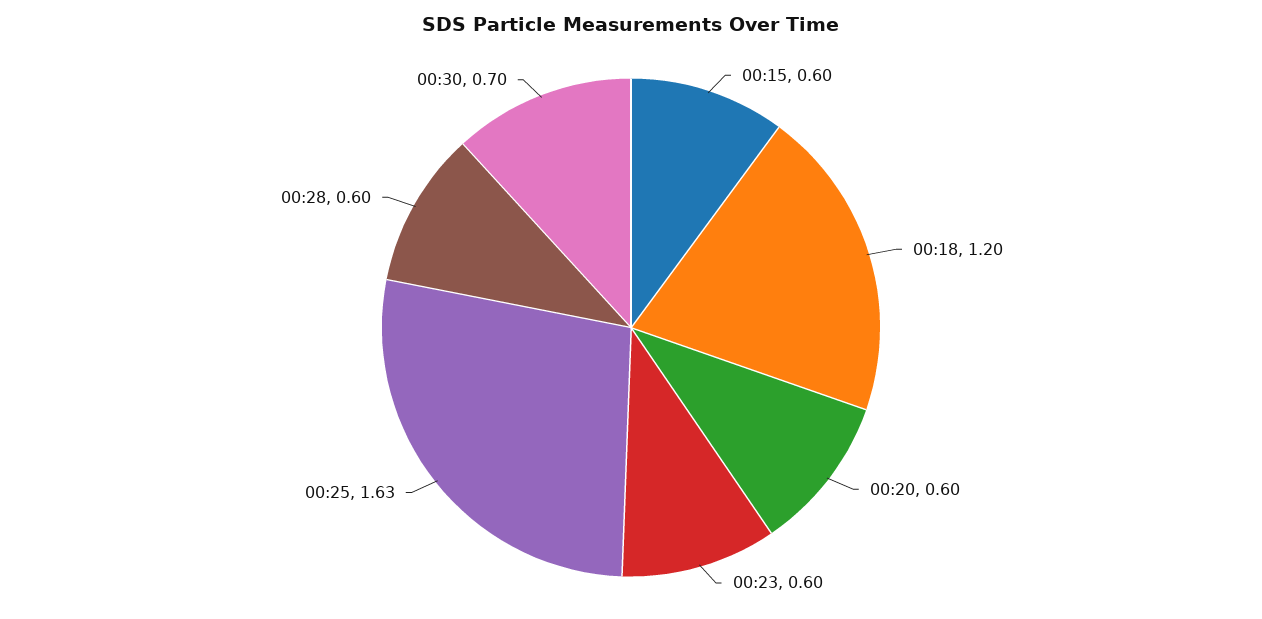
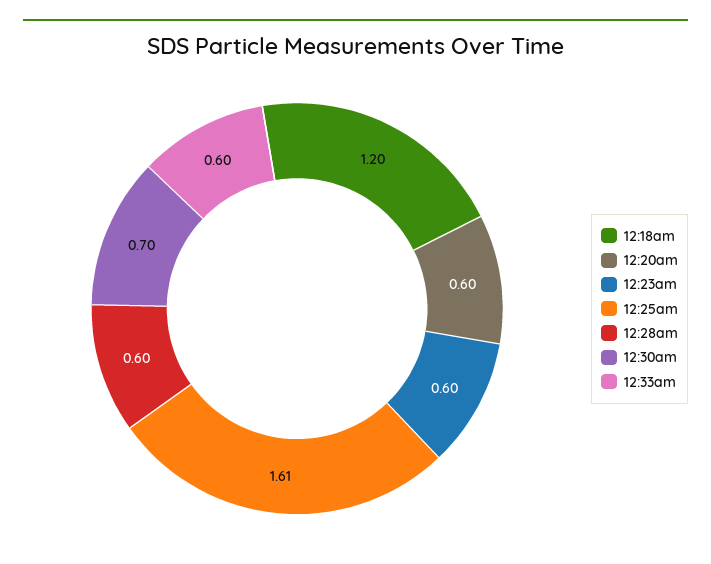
00:15: 0.6 -> none
00:25: 1.63 -> 1.61
12:33am: none -> 0.6

